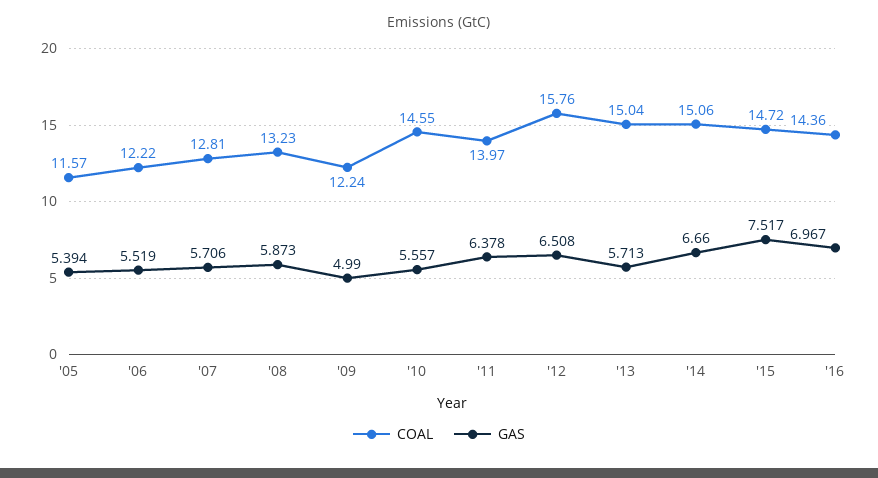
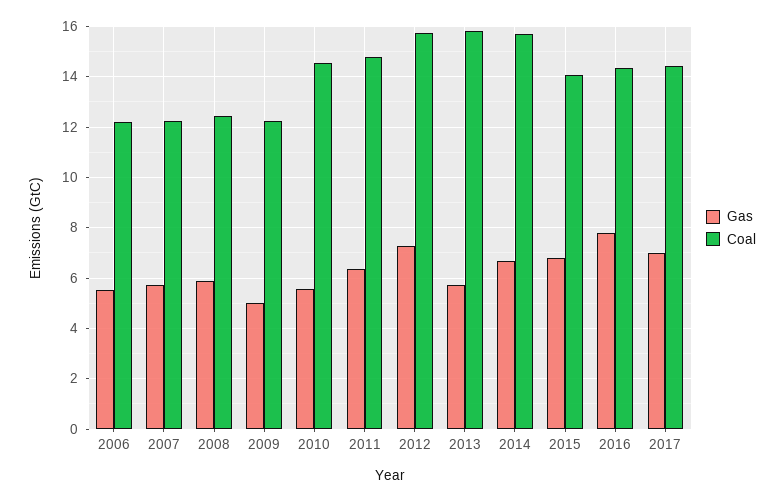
COAL, '05: 11.57 -> none
GAS, '05: 5.394 -> none
COAL, '07: 12.81 -> 12.25
COAL, '08: 13.23 -> 12.5
COAL, '11: 13.97 -> 14.75
GAS, '12: 6.508 -> 7.25
COAL, '13: 15.04 -> 15.75
COAL, '14: 15.06 -> 15.75
COAL, '15: 14.72 -> 14
GAS, '15: 7.517 -> 6.75
GAS, '16: 6.967 -> 7.75
GAS, 2017: none -> 7
COAL, 2017: none -> 14.5

